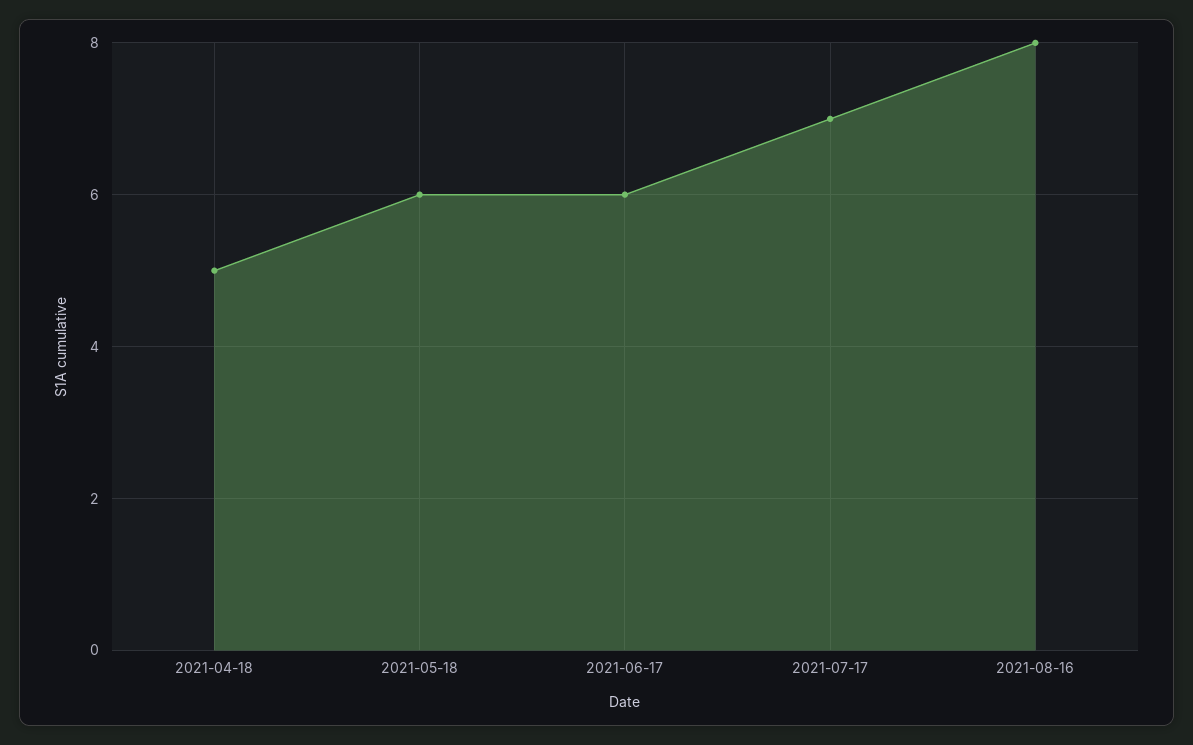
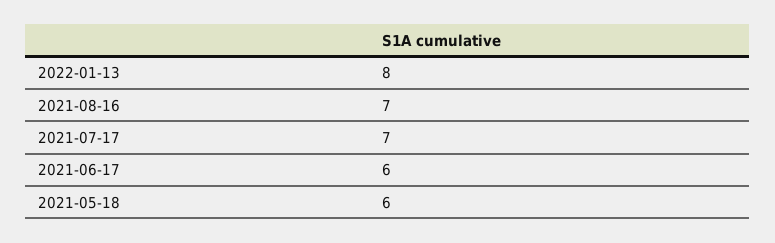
2021-04-18: 5 -> none
2021-08-16: 8 -> 7
2022-01-13: none -> 8

